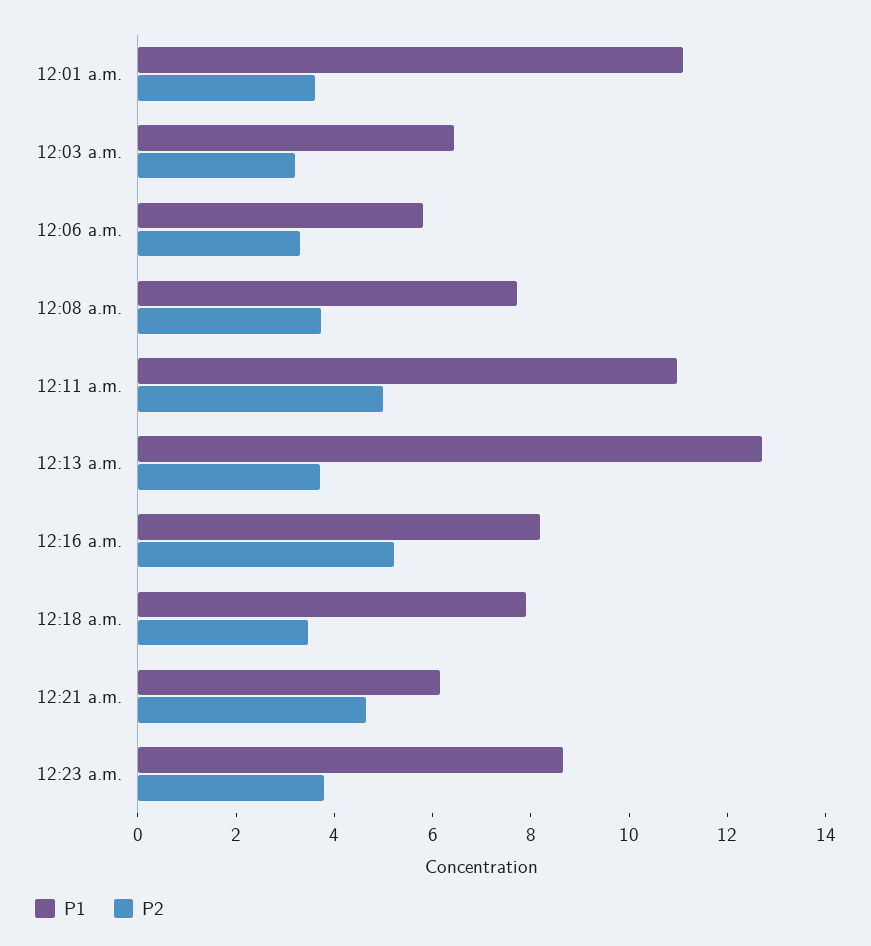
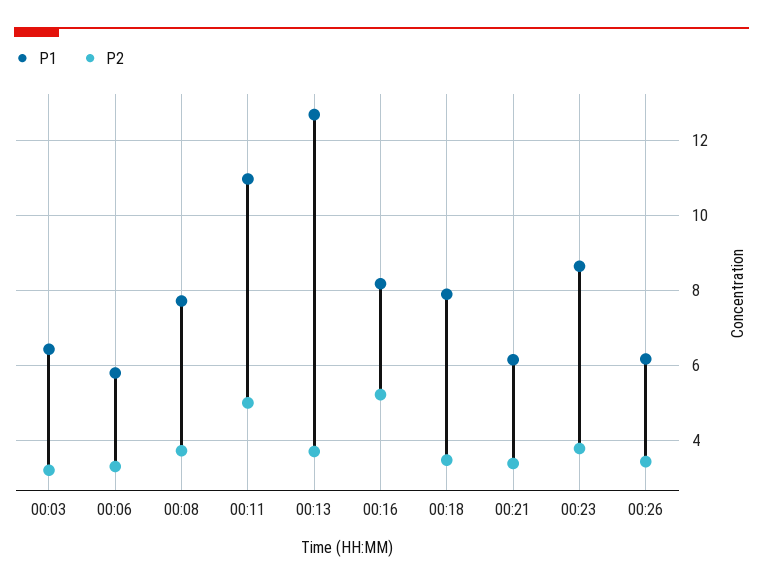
P1, 12:01 a.m.: 11 -> none
P2, 12:01 a.m.: 3.5 -> none
P2, 12:21 a.m.: 4.5 -> 3.4
P1, 00:26: none -> 6.2
P2, 00:26: none -> 3.4

